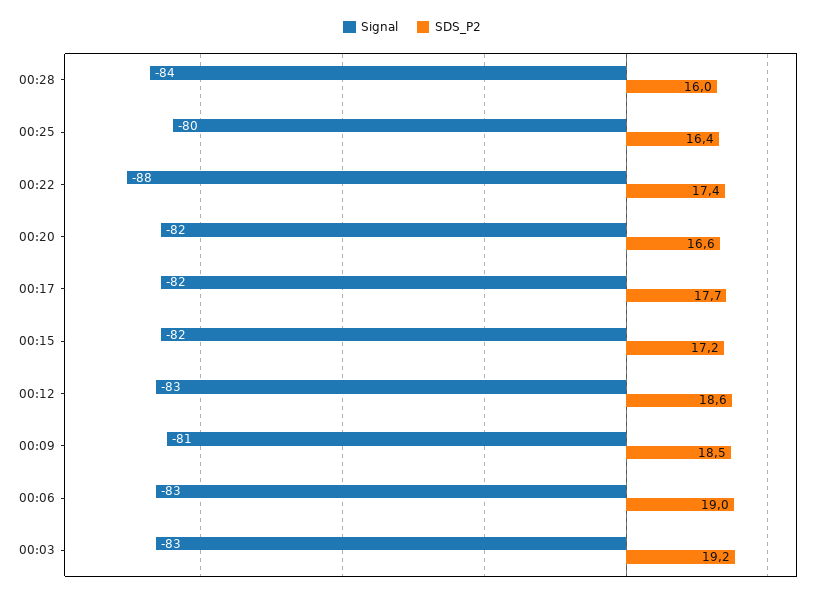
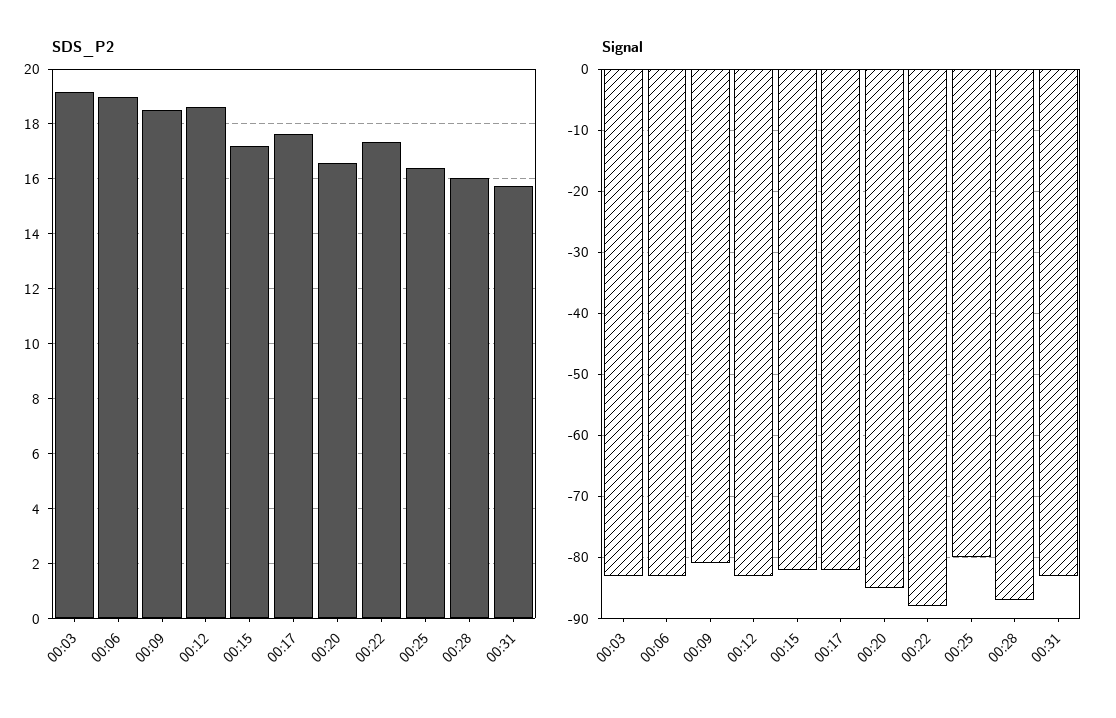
Signal, 00:28: -84 -> -87
Signal, 00:20: -82 -> -85
SDS_P2, 00:31: none -> 15.75
Signal, 00:31: none -> -83

